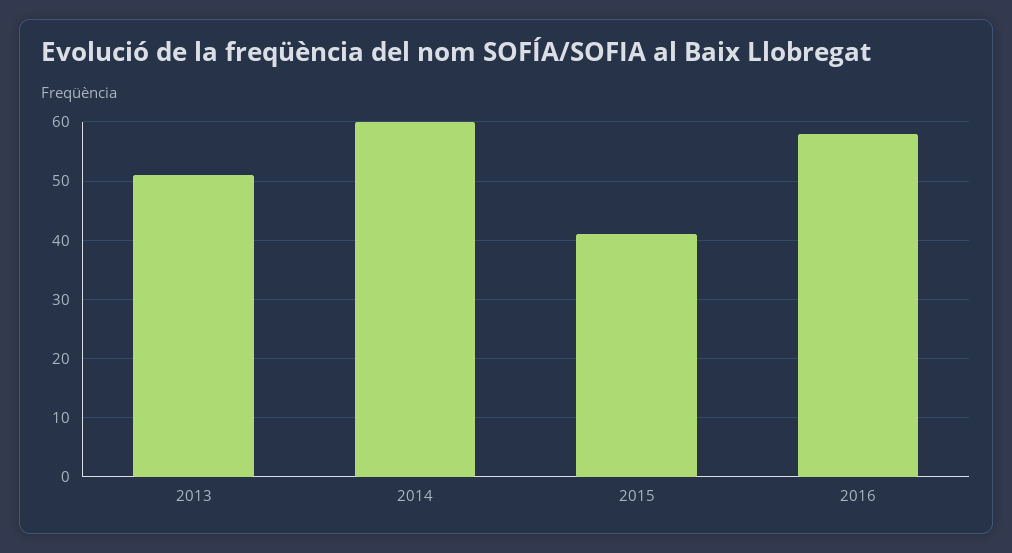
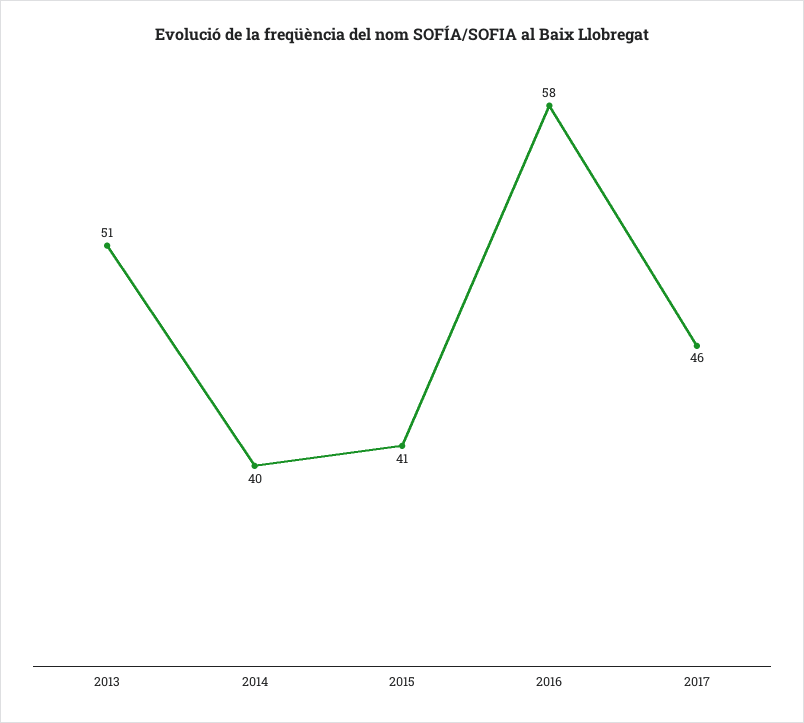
2014: 60 -> 40
2017: none -> 46

